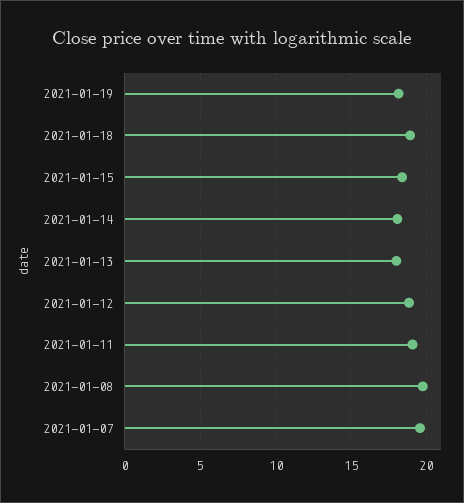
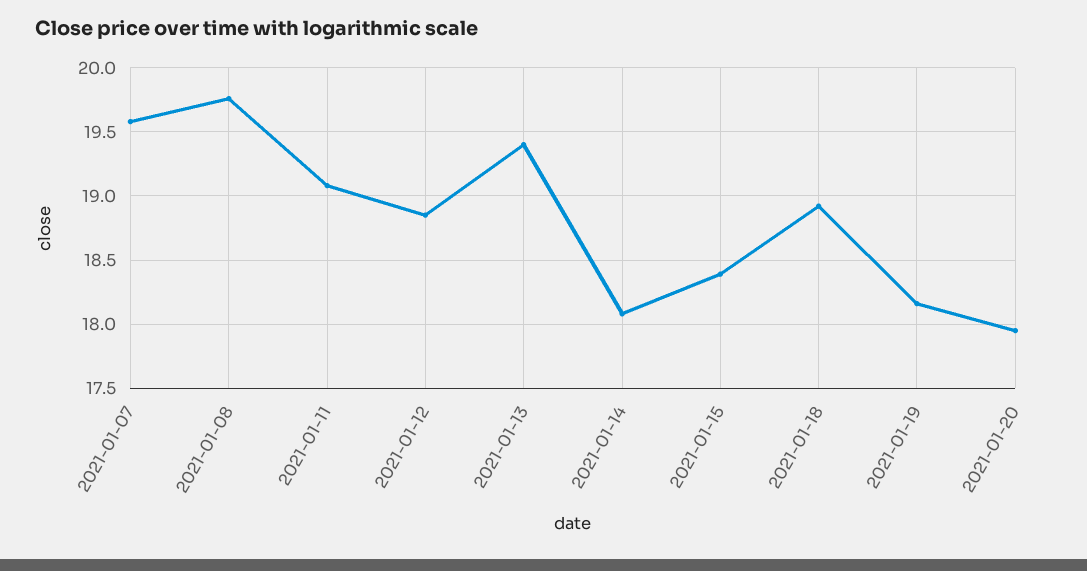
2021-01-13: 18 -> 19.4
2021-01-20: none -> 17.95

